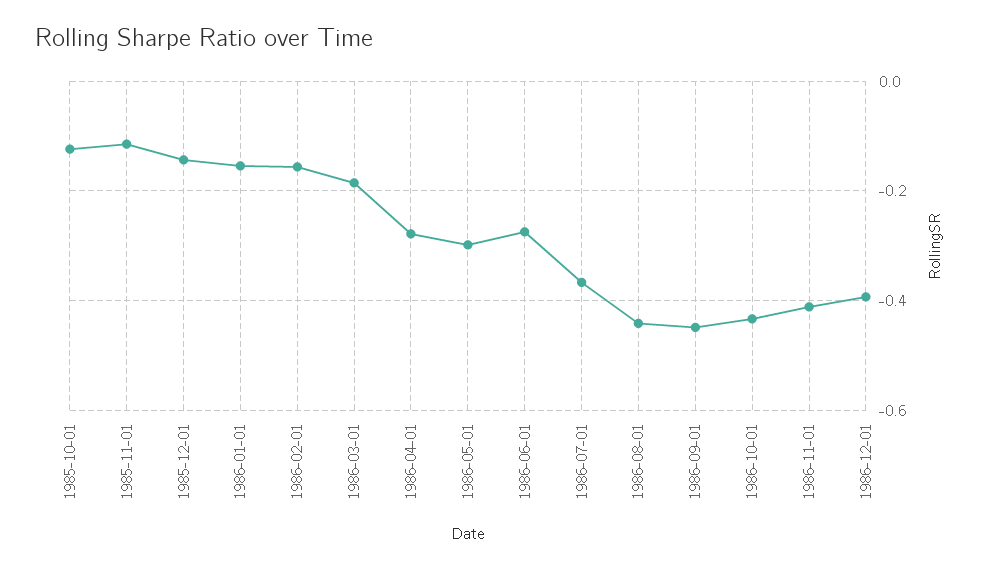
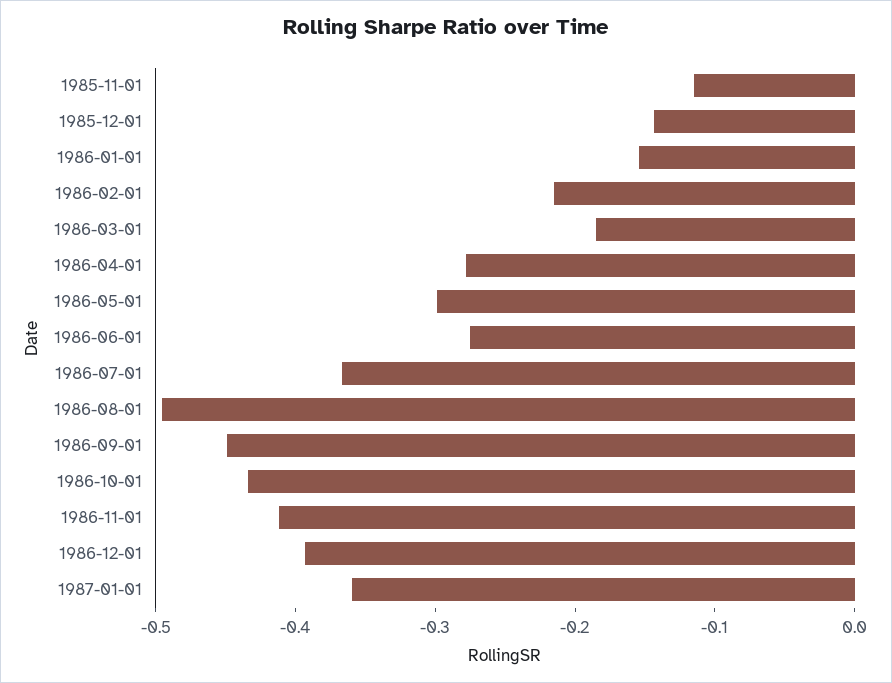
1985-10-01: -0.12 -> none
1986-02-01: -0.16 -> -0.22
1986-08-01: -0.44 -> -0.5
1987-01-01: none -> -0.36

